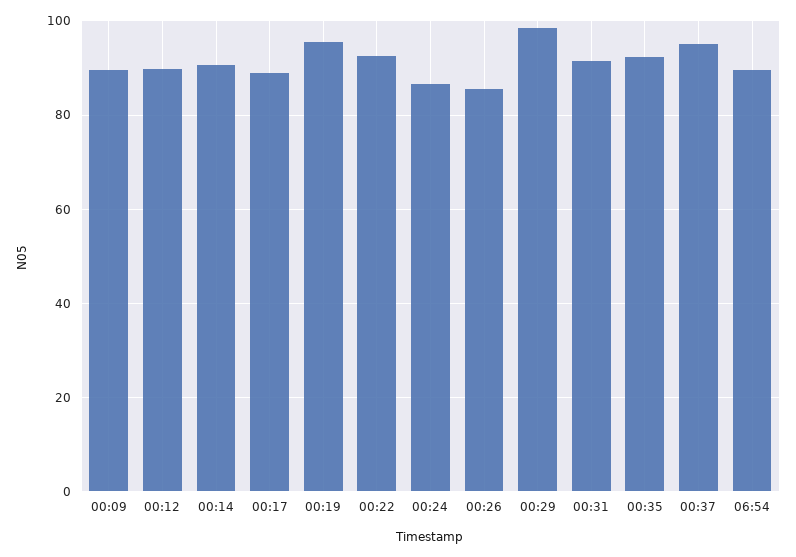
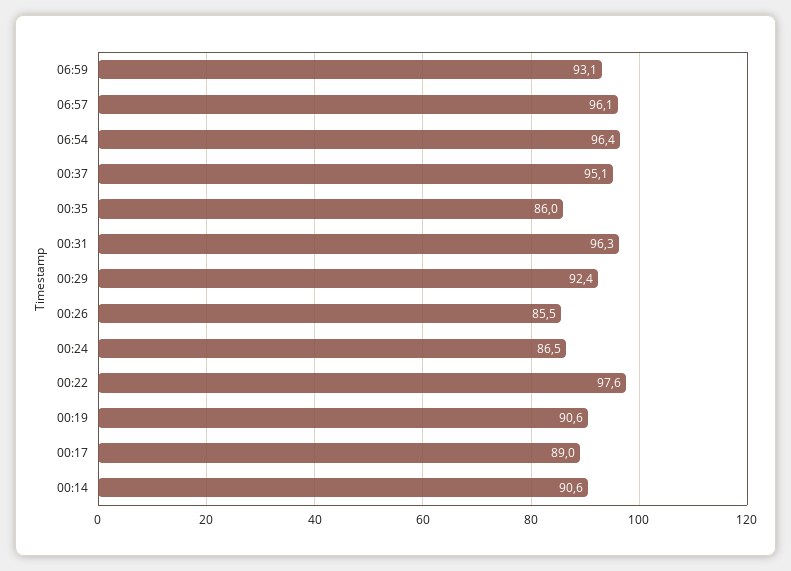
00:09: 90 -> none
00:12: 90 -> none
00:19: 96 -> 90.6
00:22: 92 -> 97.6
00:29: 98 -> 92.4
00:31: 92 -> 96.3
00:35: 92 -> 86
06:54: 90 -> 96.4
06:59: none -> 93.1
06:57: none -> 96.1

